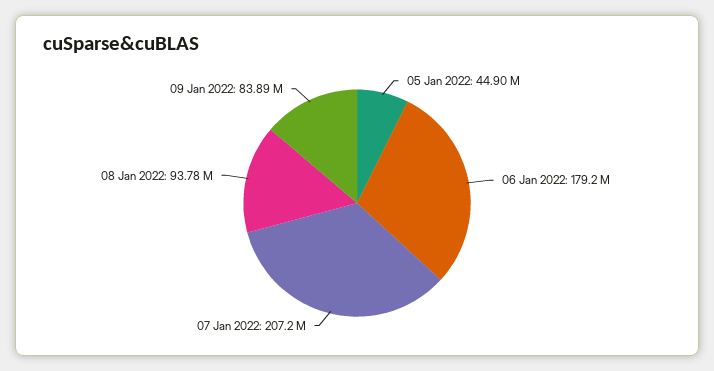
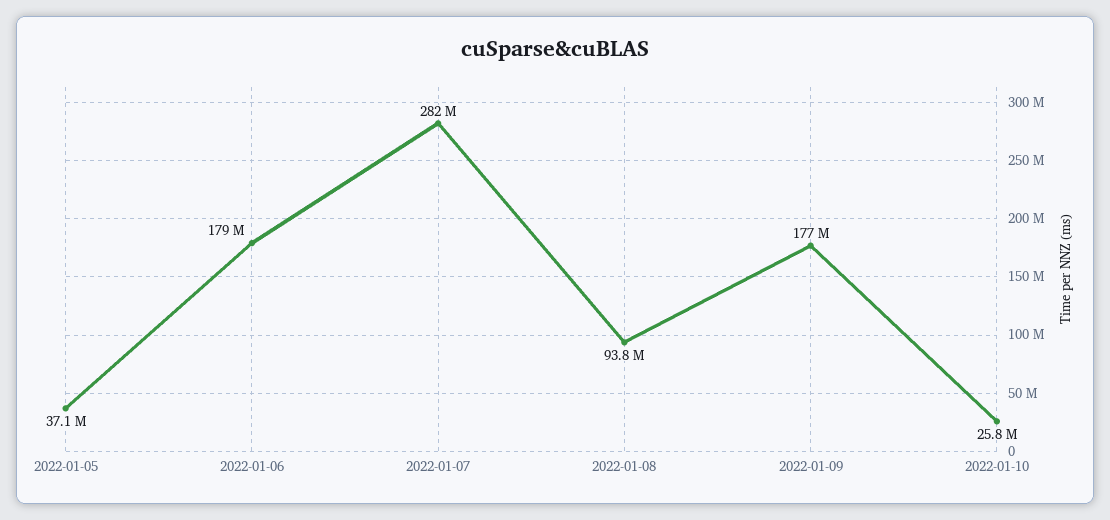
05 Jan 2022: 44900000 -> 37100000
07 Jan 2022: 207200000 -> 282000000
09 Jan 2022: 83890000 -> 177000000
2022-01-10: none -> 25800000

